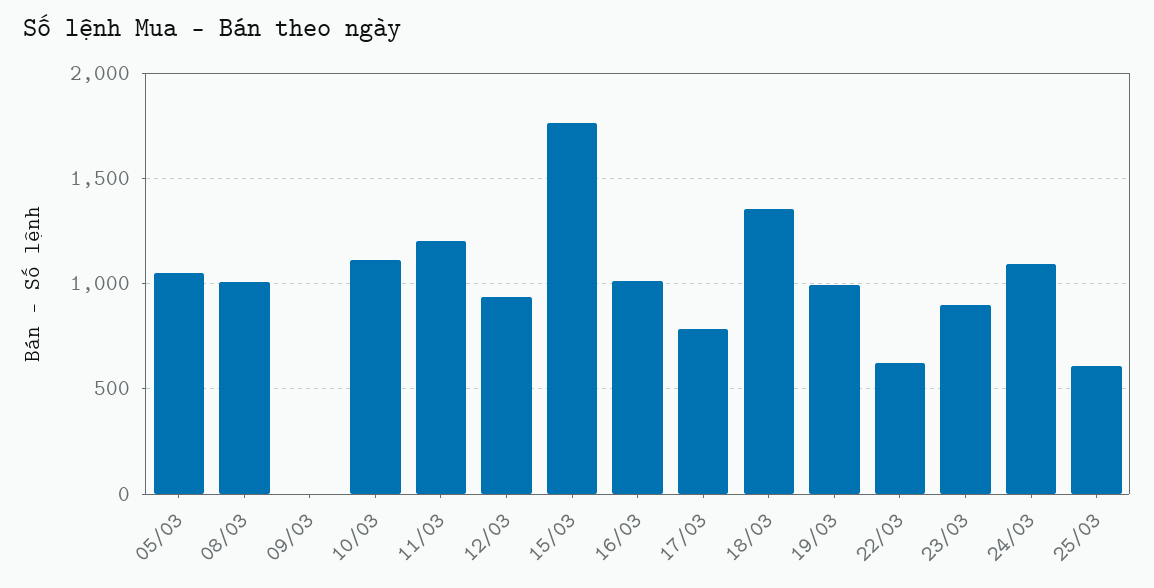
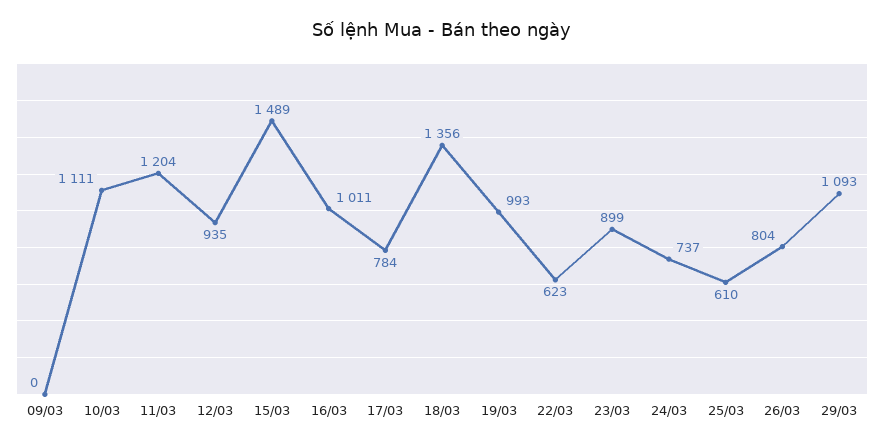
05/03: 1050 -> none
08/03: 1000 -> none
15/03: 1750 -> 1489
24/03: 1100 -> 737
26/03: none -> 804
29/03: none -> 1093

